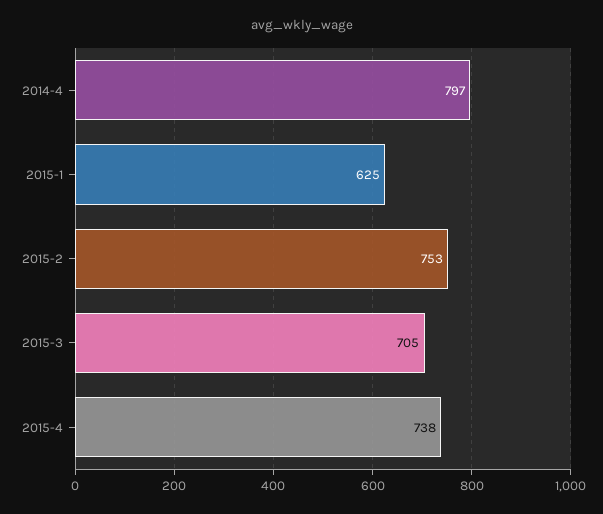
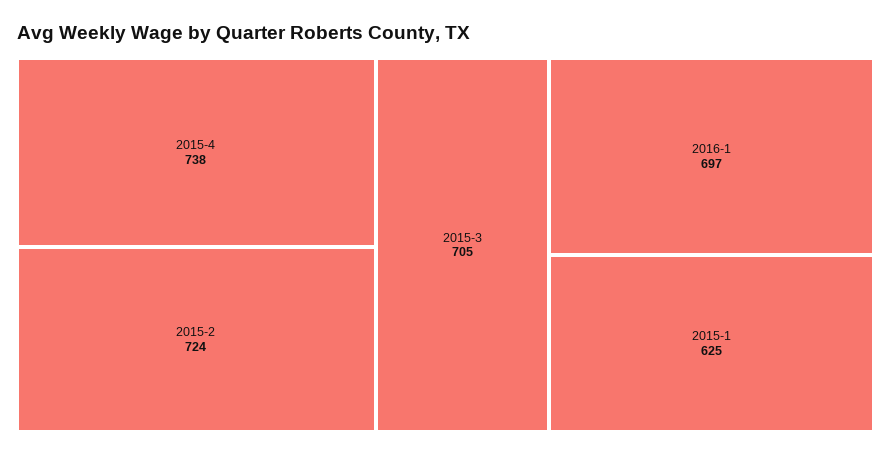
2014-4: 797 -> none
2015-2: 753 -> 724
2016-1: none -> 697

